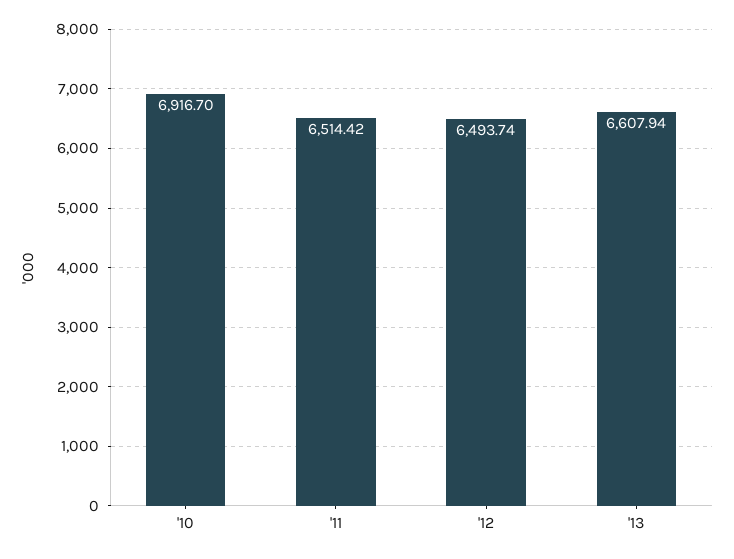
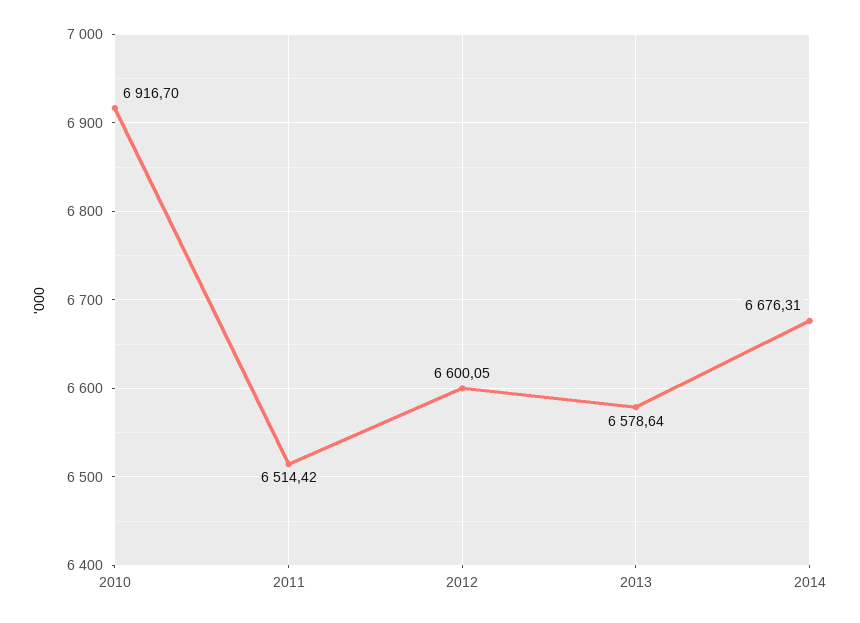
'12: 6493.74 -> 6600.05
'13: 6607.94 -> 6578.64
2014: none -> 6676.31

